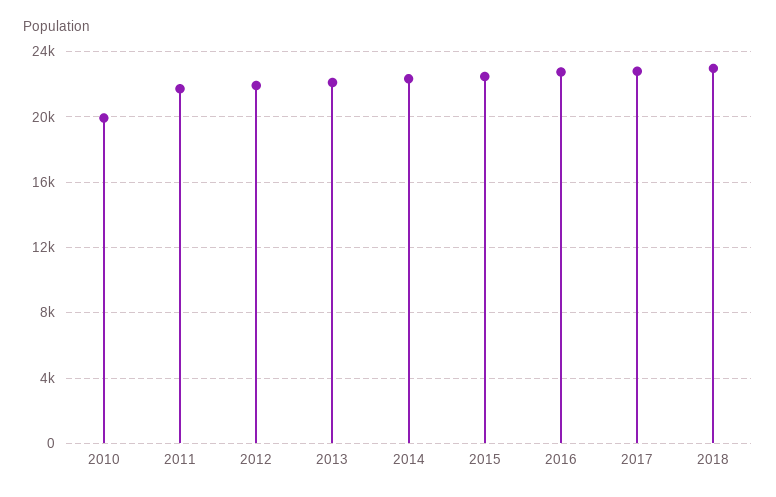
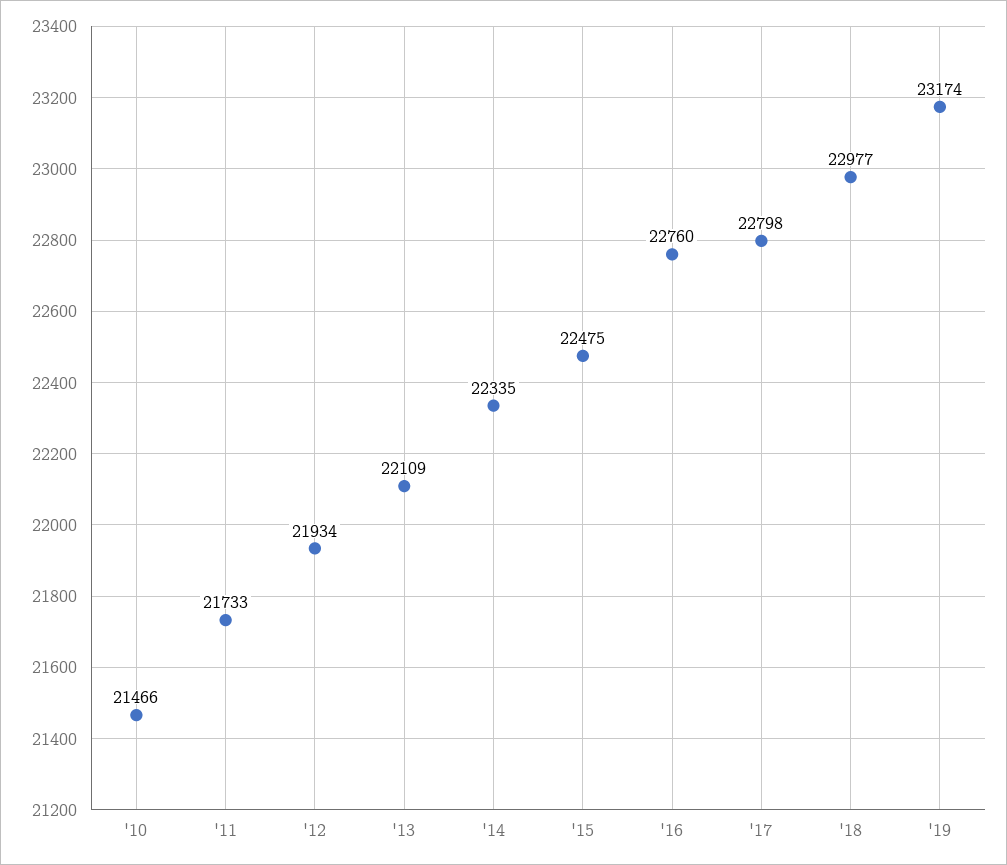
2010: 20000 -> 21466
'19: none -> 23174

